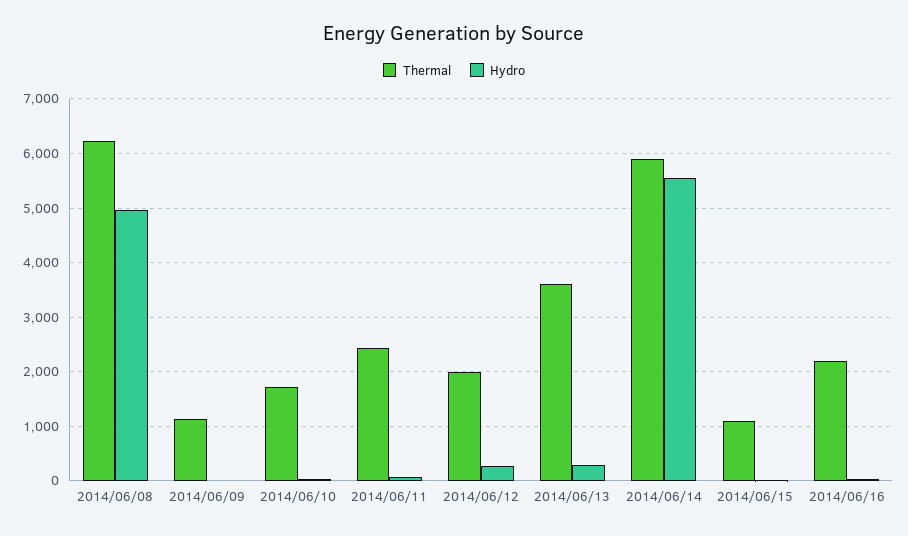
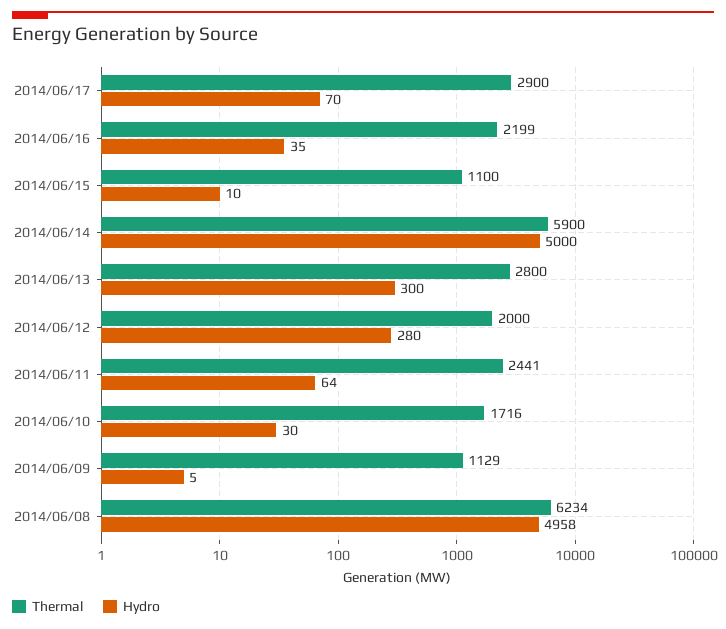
Thermal, 2014/06/13: 3600 -> 2800
Hydro, 2014/06/14: 5600 -> 5000
Thermal, 2014/06/17: none -> 2900
Hydro, 2014/06/17: none -> 70

